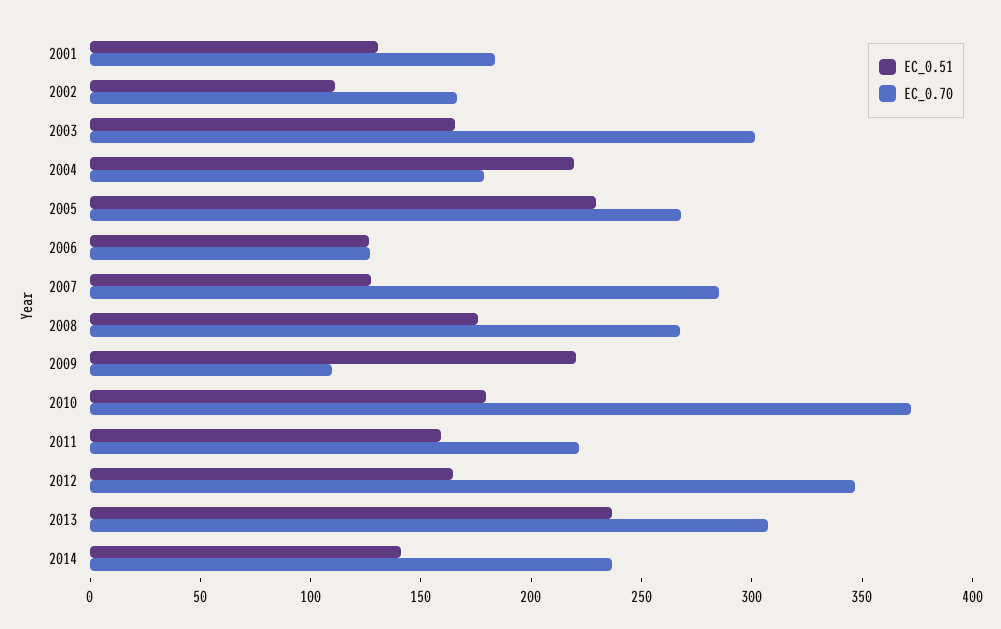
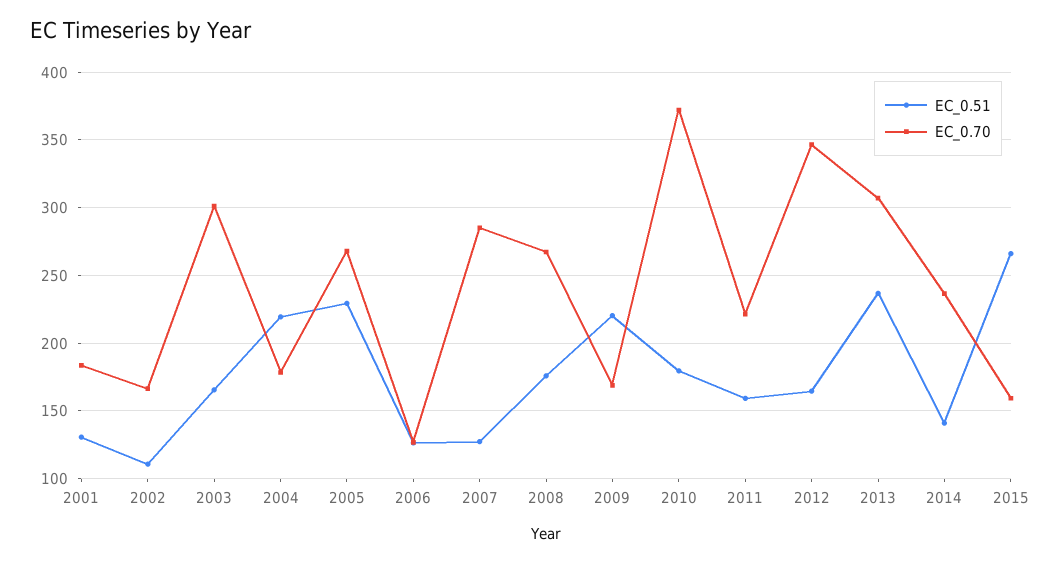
EC_0.70, 2009: 110 -> 170
EC_0.51, 2015: none -> 265
EC_0.70, 2015: none -> 160

